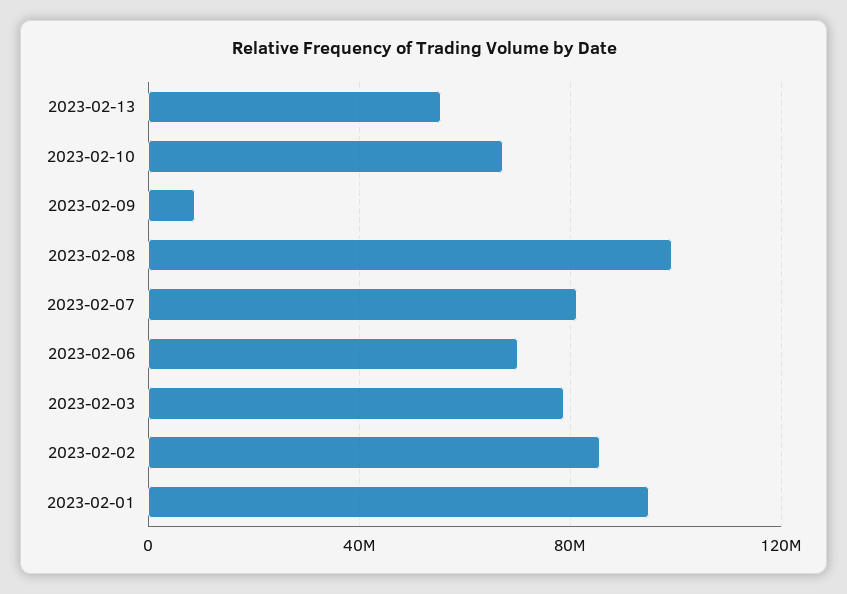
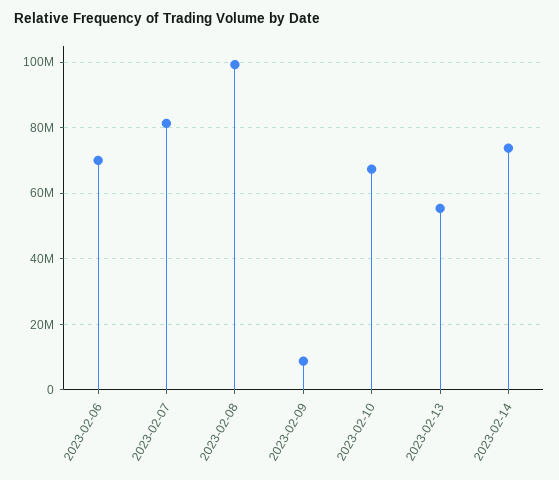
2023-02-03: 80000000 -> none
2023-02-02: 85000000 -> none
2023-02-01: 95000000 -> none
2023-02-14: none -> 74000000

